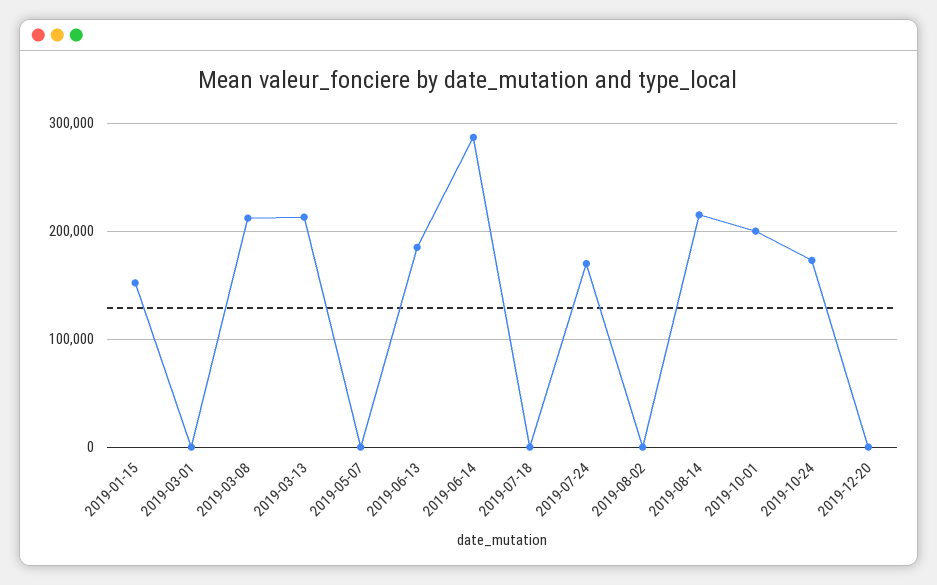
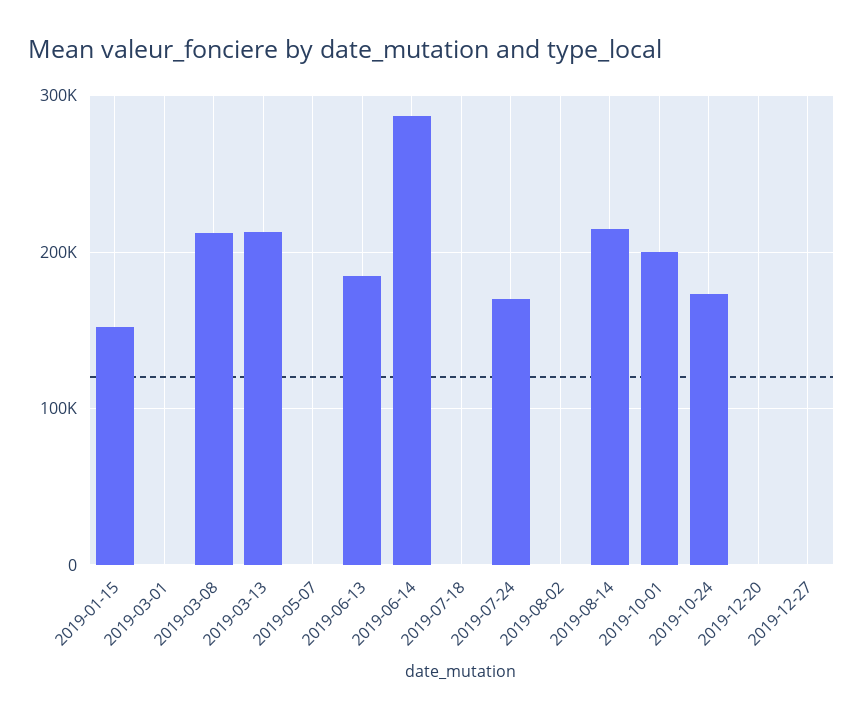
2019-12-27: none -> 0

